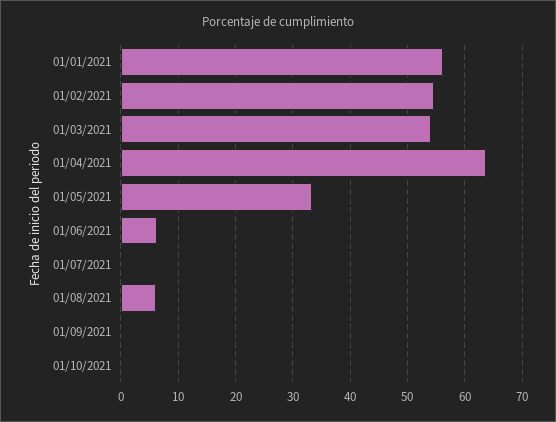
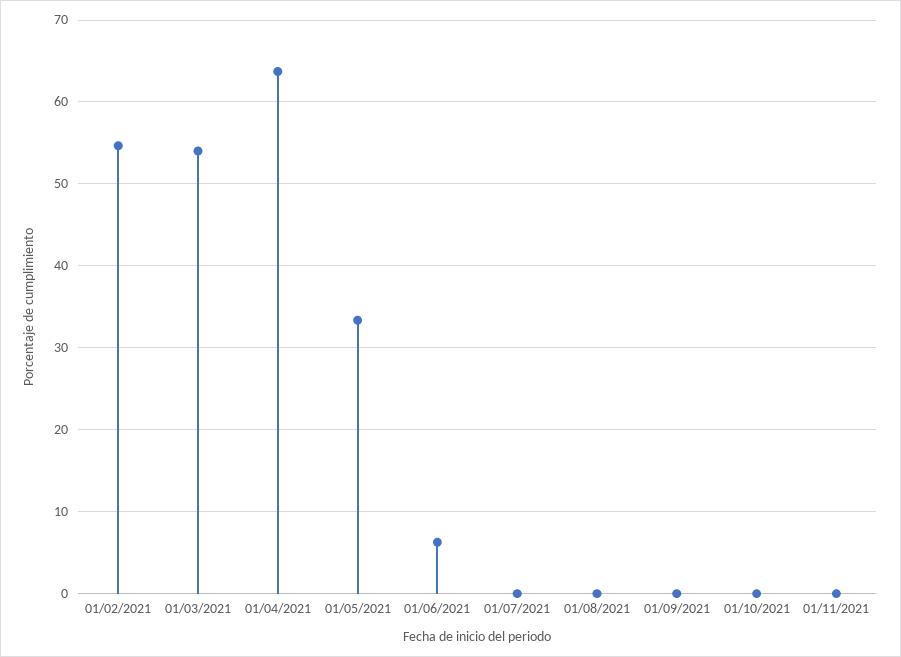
01/01/2021: 56 -> none
01/08/2021: 6 -> 0
01/11/2021: none -> 0

